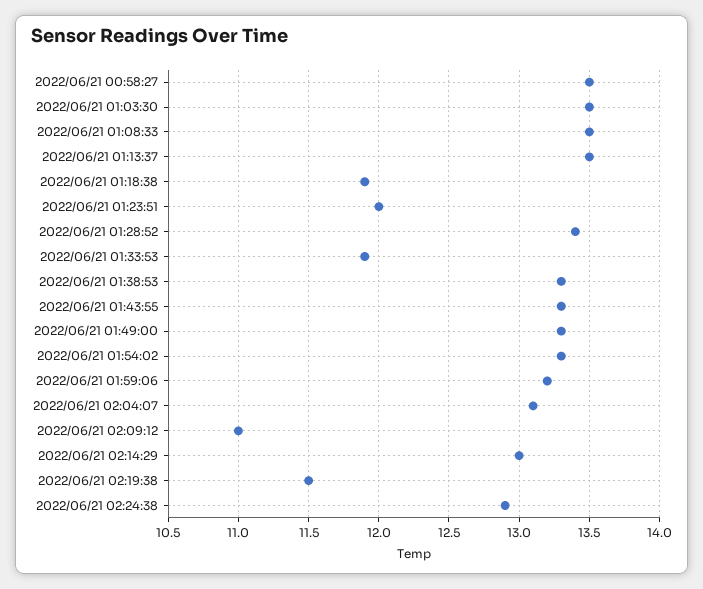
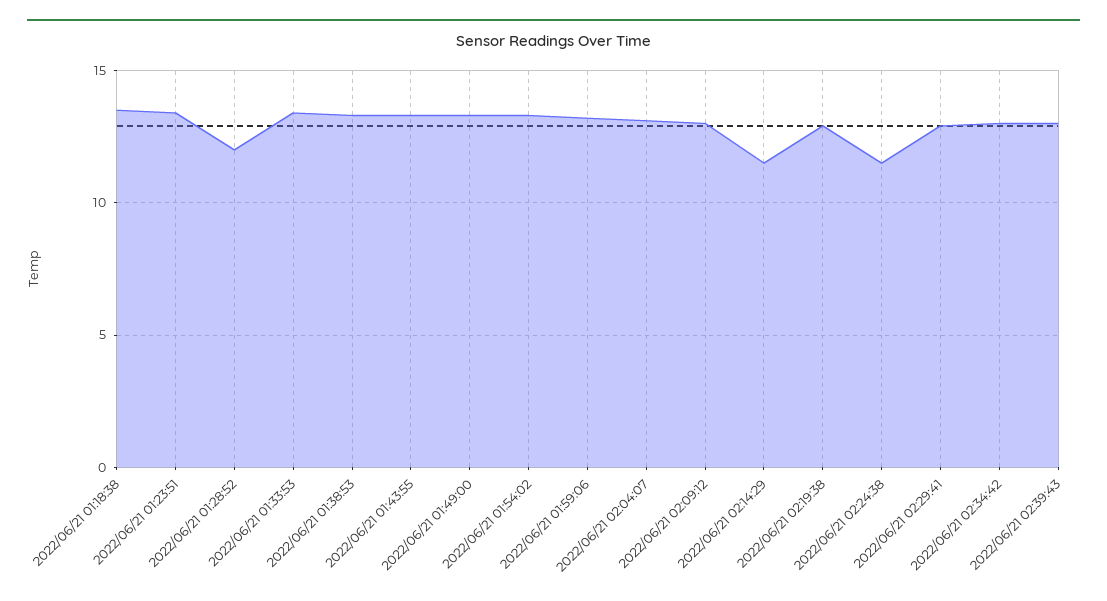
2022/06/21 00:58:27: 13.5 -> none
2022/06/21 01:03:30: 13.5 -> none
2022/06/21 01:08:33: 13.5 -> none
2022/06/21 01:13:37: 13.5 -> none
2022/06/21 01:18:38: 11.9 -> 13.5
2022/06/21 01:23:51: 12 -> 13.5
2022/06/21 01:28:52: 13.4 -> 12
2022/06/21 01:33:53: 11.9 -> 13.5
2022/06/21 02:09:12: 11 -> 13
2022/06/21 02:14:29: 13 -> 11.5
2022/06/21 02:19:38: 11.5 -> 13
2022/06/21 02:24:38: 12.9 -> 11.5
2022/06/21 02:29:41: none -> 13
2022/06/21 02:34:42: none -> 13
2022/06/21 02:39:43: none -> 13

